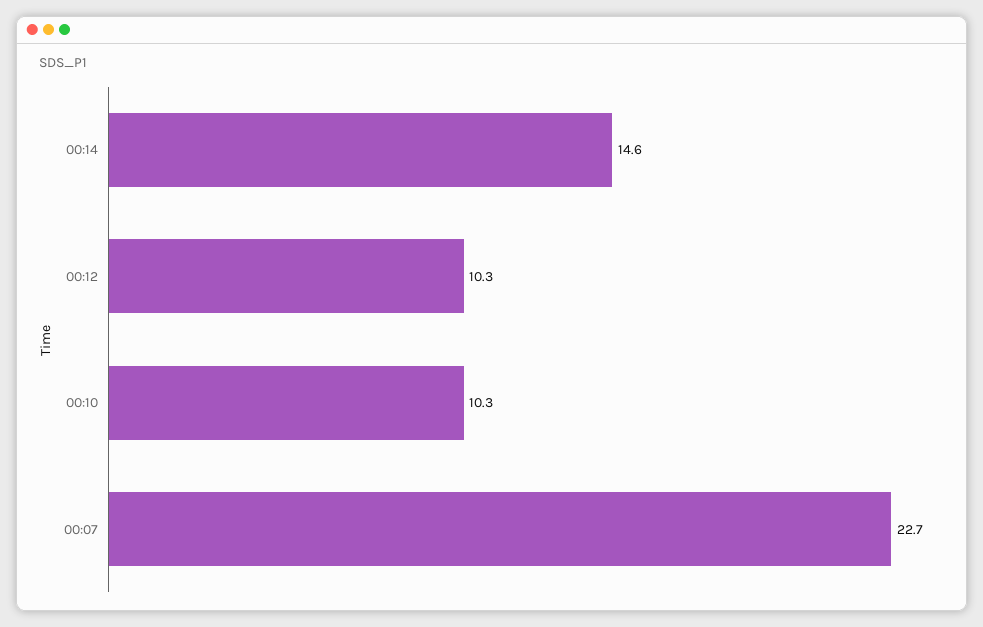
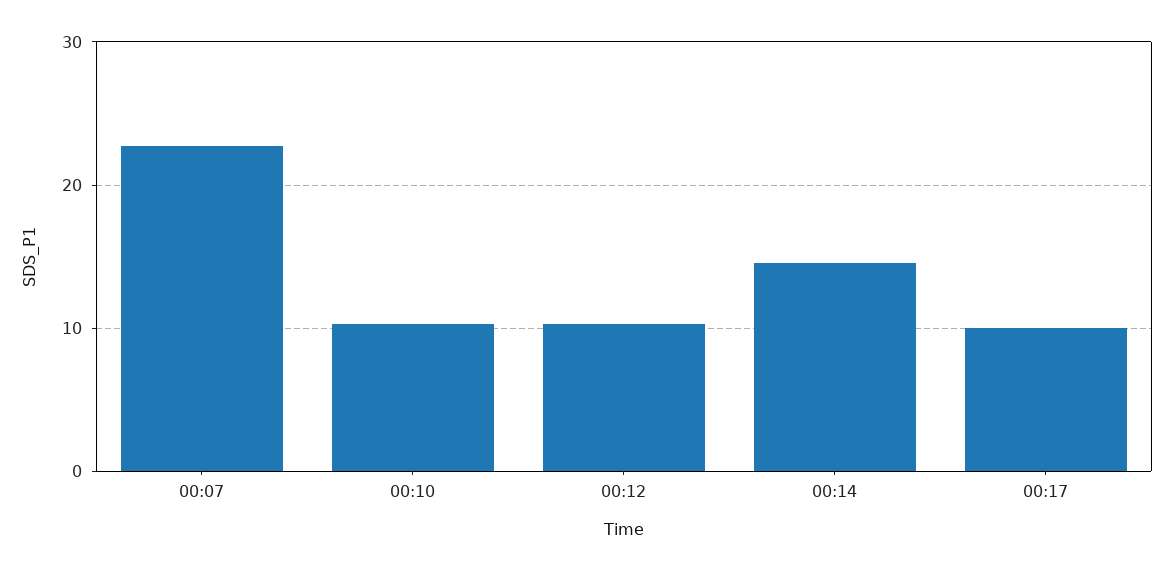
00:17: none -> 10

